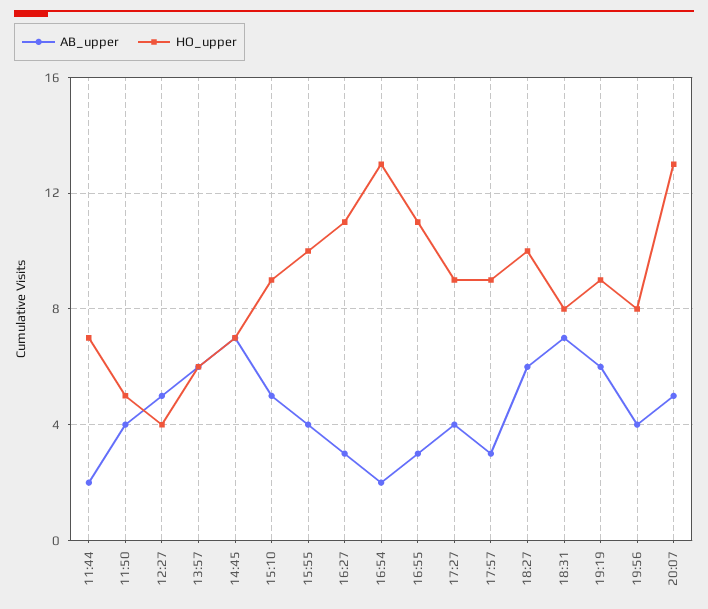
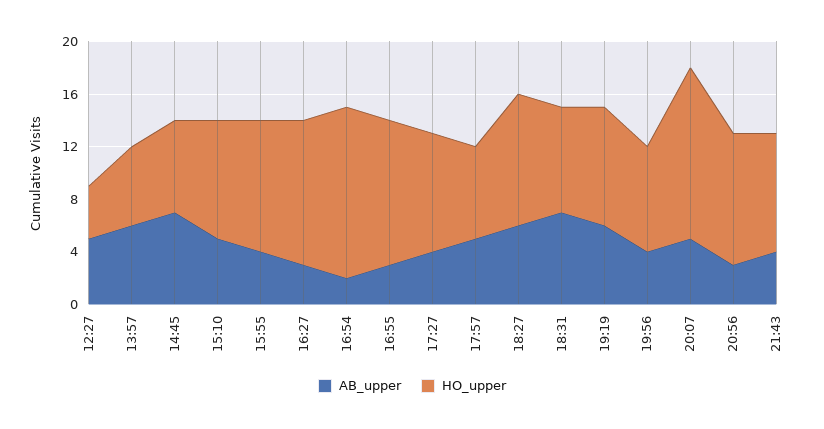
AB_upper, 11:44: 2 -> none
HO_upper, 11:44: 7 -> none
AB_upper, 11:50: 4 -> none
HO_upper, 11:50: 5 -> none
AB_upper, 17:57: 3 -> 5
HO_upper, 17:57: 9 -> 7
AB_upper, 20:56: none -> 3
HO_upper, 20:56: none -> 10
AB_upper, 21:43: none -> 4
HO_upper, 21:43: none -> 9

